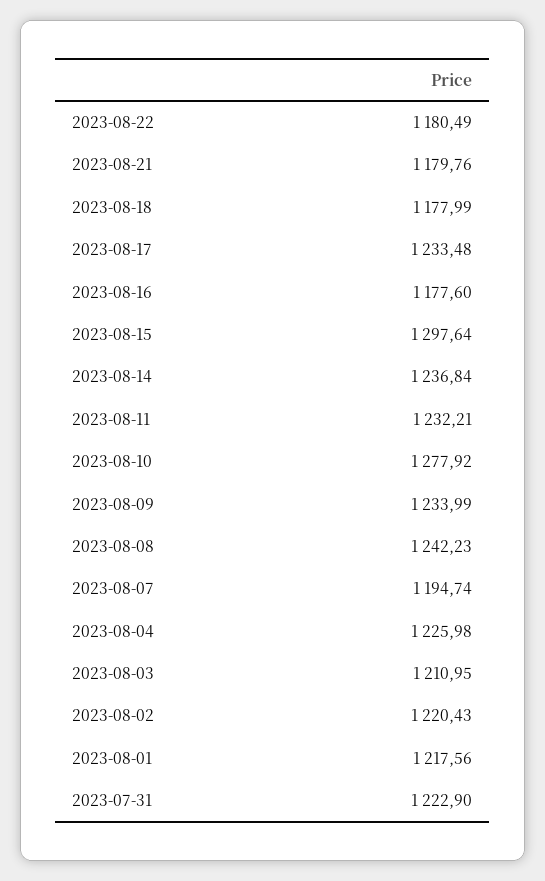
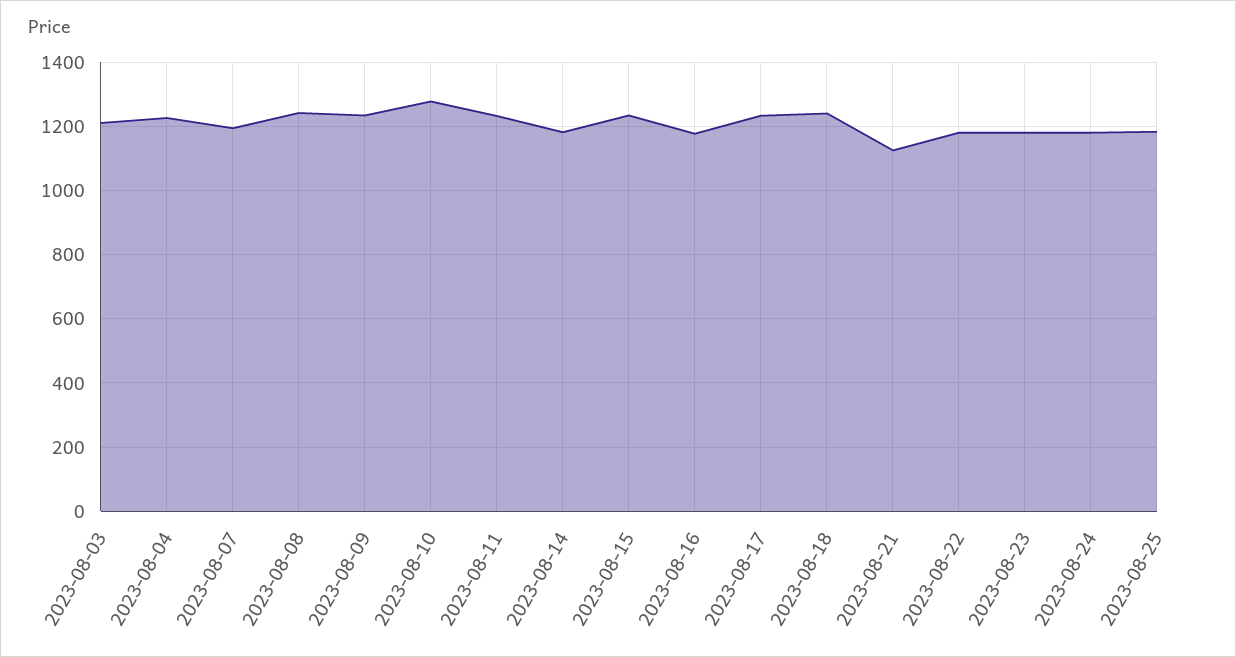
2023-08-21: 1179.76 -> 1120
2023-08-18: 1177.99 -> 1240
2023-08-15: 1297.64 -> 1240
2023-08-14: 1236.84 -> 1180
2023-08-02: 1220.43 -> none
2023-08-01: 1217.56 -> none
2023-07-31: 1222.9 -> none
2023-08-23: none -> 1180
2023-08-24: none -> 1180
2023-08-25: none -> 1180

